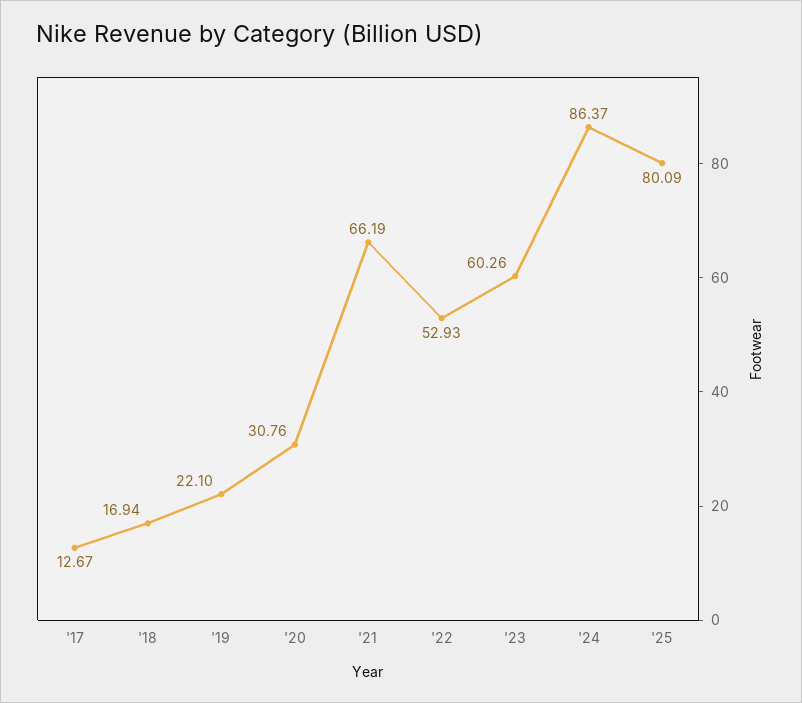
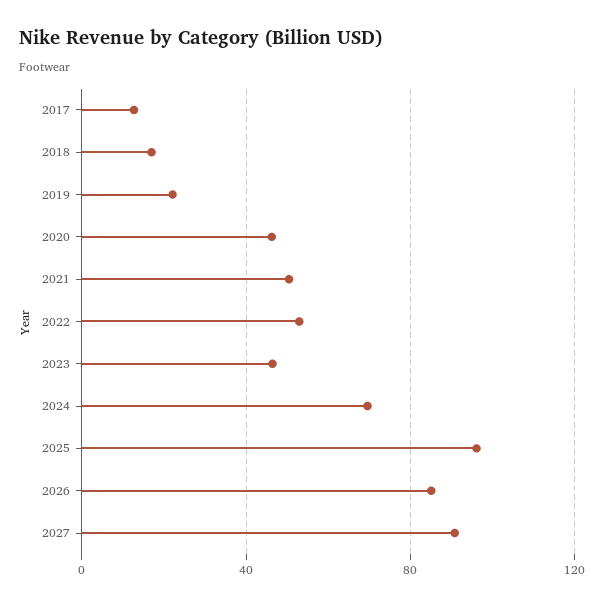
'20: 30.76 -> 45
'21: 66.19 -> 50
'23: 60.26 -> 45
'24: 86.37 -> 70
'25: 80.09 -> 95
2026: none -> 85
2027: none -> 90

